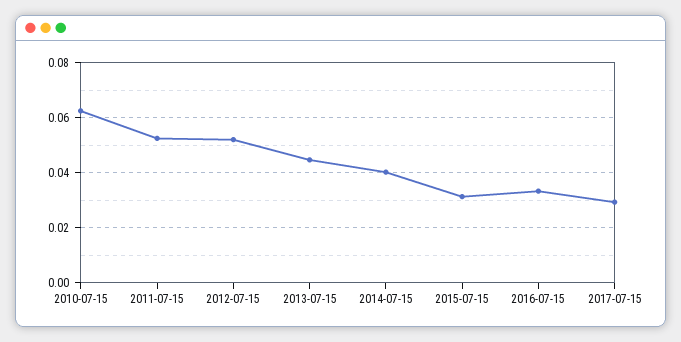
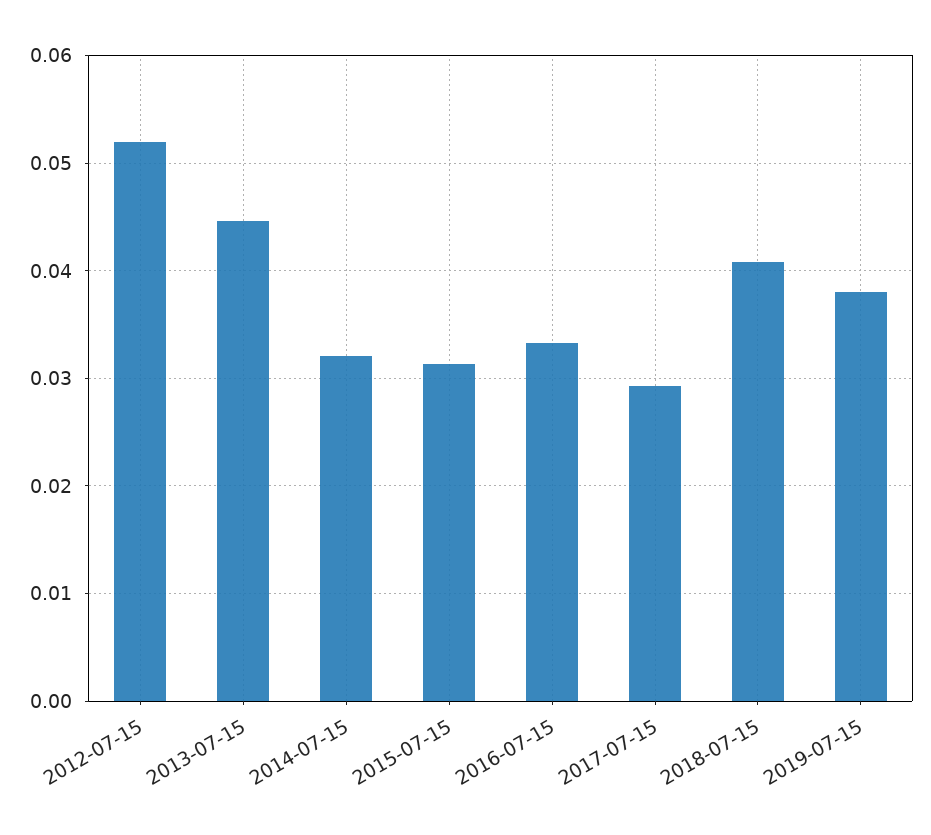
2010-07-15: 0.0625 -> none
2011-07-15: 0.0525 -> none
2014-07-15: 0.04 -> 0.032
2018-07-15: none -> 0.041
2019-07-15: none -> 0.038

